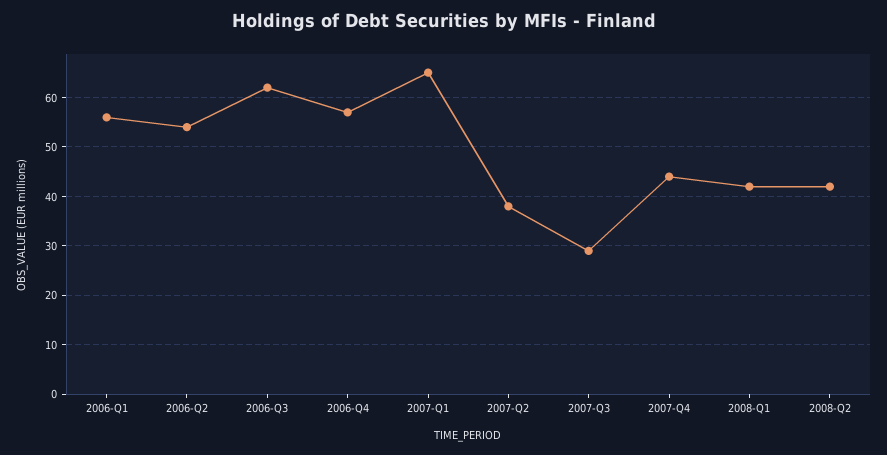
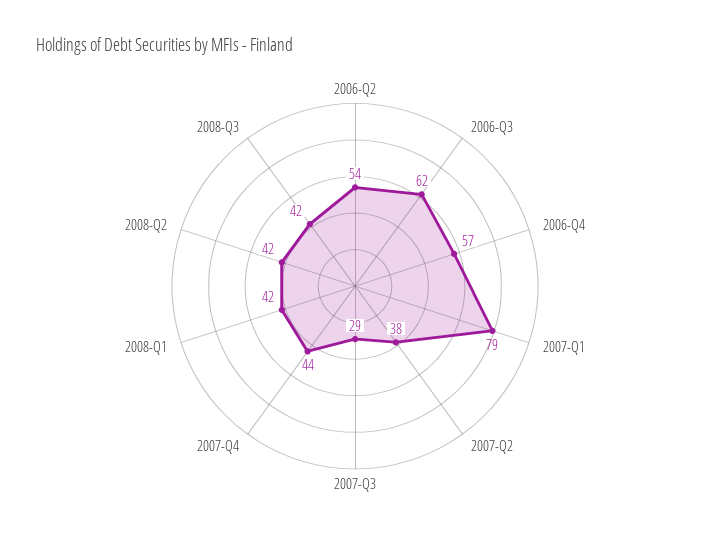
2006-Q1: 55 -> none
2007-Q1: 65 -> 79
2008-Q3: none -> 42

